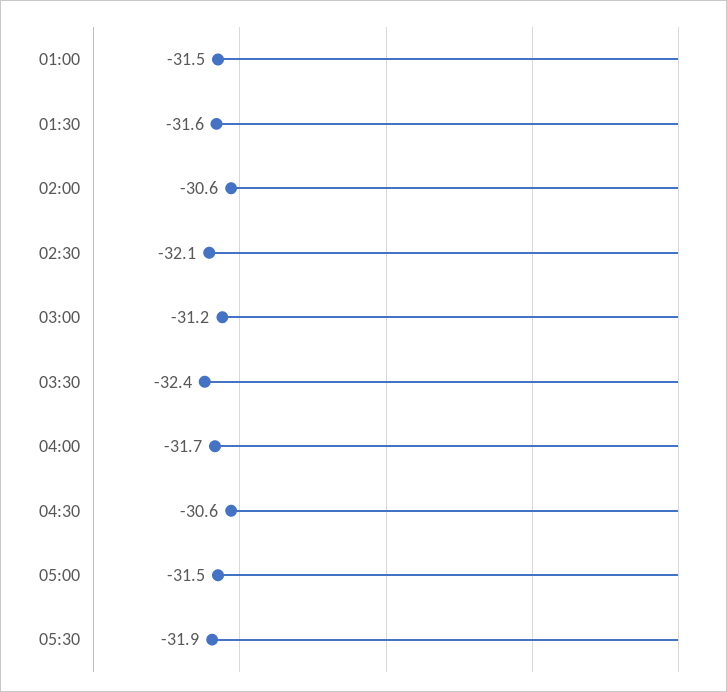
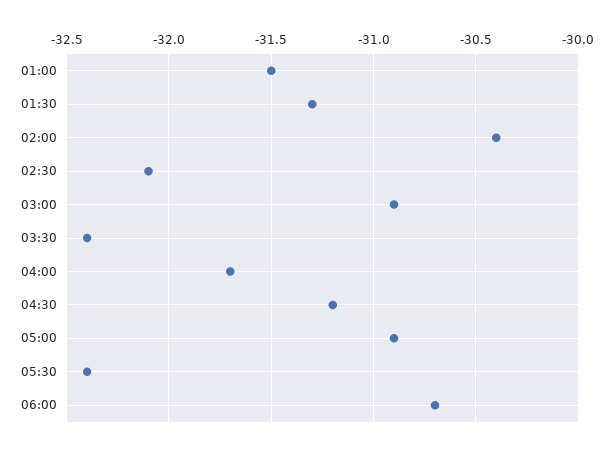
01:30: -31.6 -> -31.3
02:00: -30.6 -> -30.4
03:00: -31.2 -> -30.9
04:30: -30.6 -> -31.2
05:00: -31.5 -> -30.9
05:30: -31.9 -> -32.4
06:00: none -> -30.7

